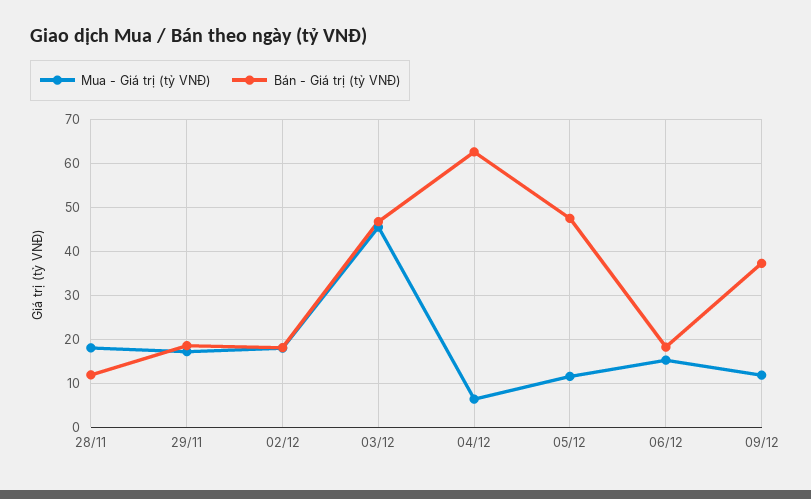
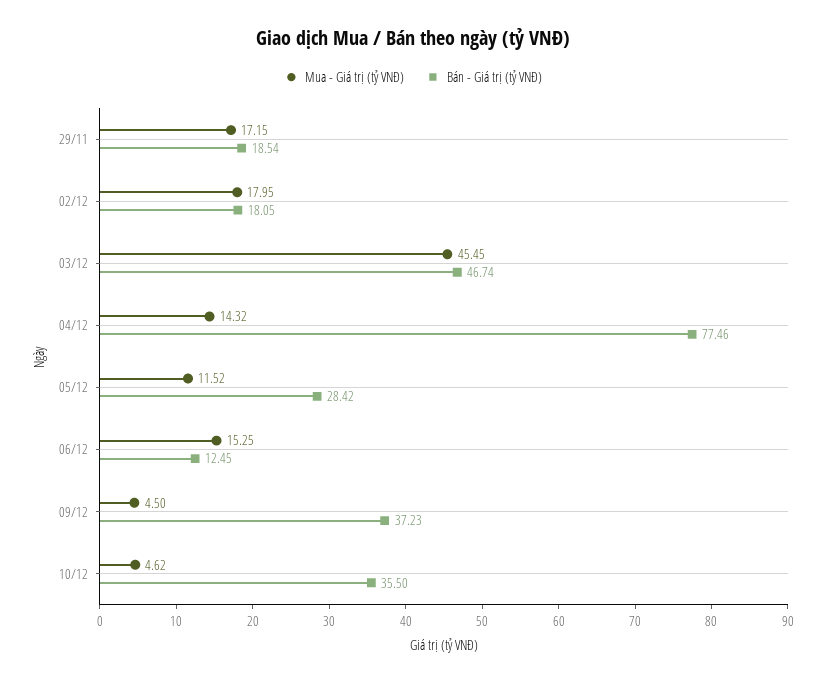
Mua - Giá trị (tỷ VNĐ), 28/11: 18 -> none
Bán - Giá trị (tỷ VNĐ), 28/11: 12 -> none
Mua - Giá trị (tỷ VNĐ), 04/12: 6 -> 14.32
Bán - Giá trị (tỷ VNĐ), 04/12: 62 -> 77.46
Bán - Giá trị (tỷ VNĐ), 05/12: 48 -> 28.42
Bán - Giá trị (tỷ VNĐ), 06/12: 18 -> 12.45
Mua - Giá trị (tỷ VNĐ), 09/12: 12 -> 4.5
Mua - Giá trị (tỷ VNĐ), 10/12: none -> 4.62
Bán - Giá trị (tỷ VNĐ), 10/12: none -> 35.5

